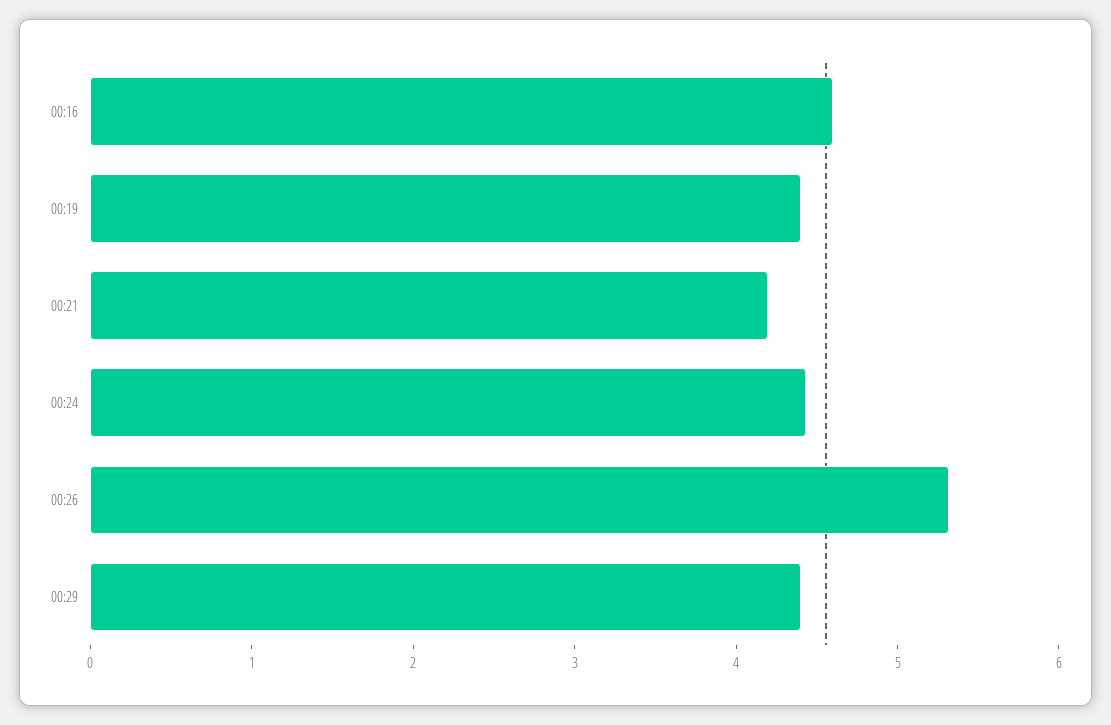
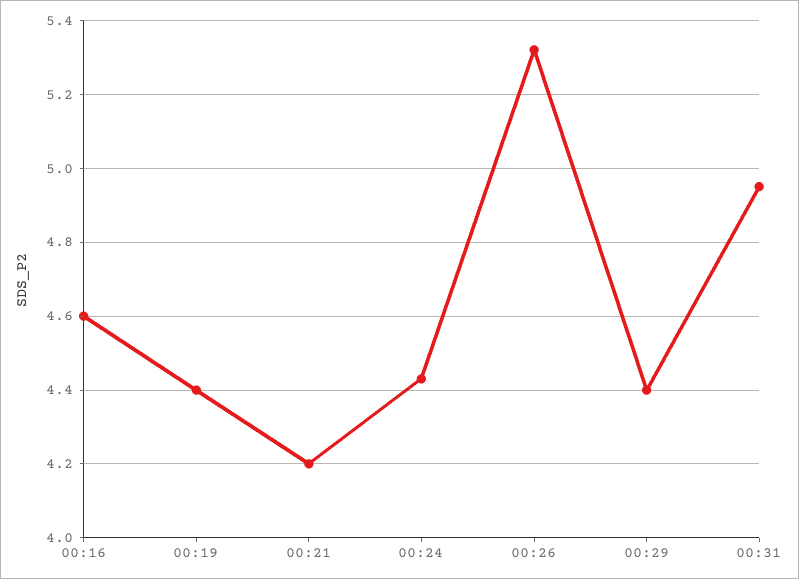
00:31: none -> 4.95

